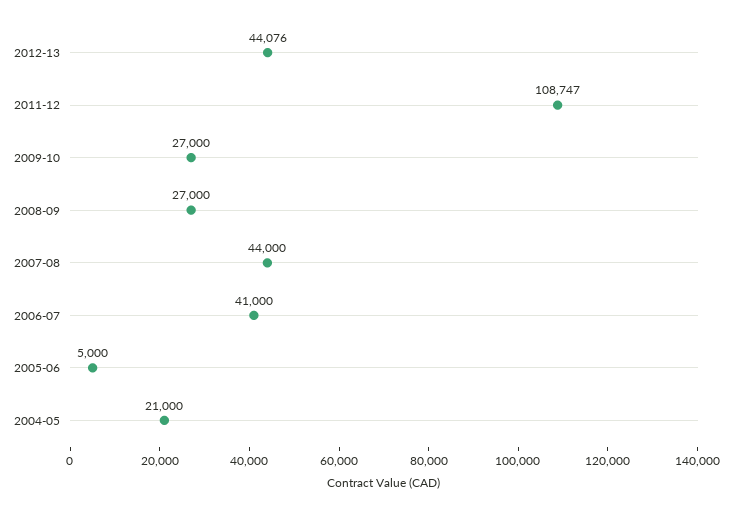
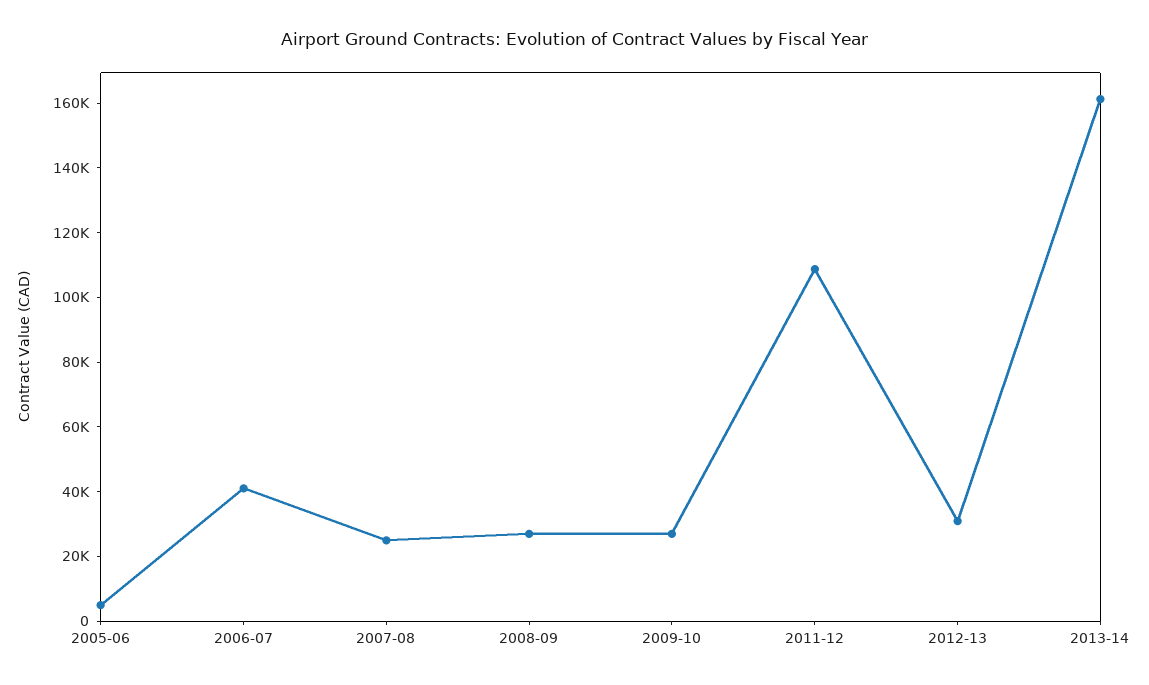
2012-13: 44076 -> 30000
2007-08: 44000 -> 25000
2004-05: 21000 -> none
2013-14: none -> 160000

